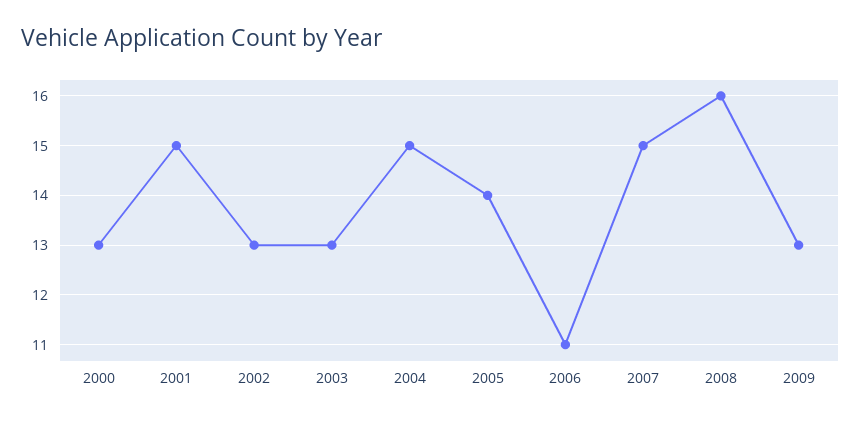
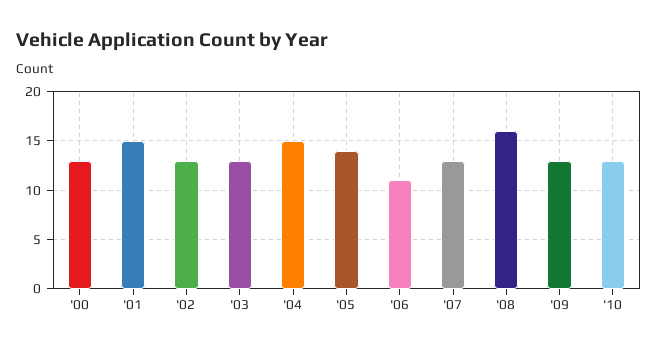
2007: 15 -> 13
'10: none -> 13

